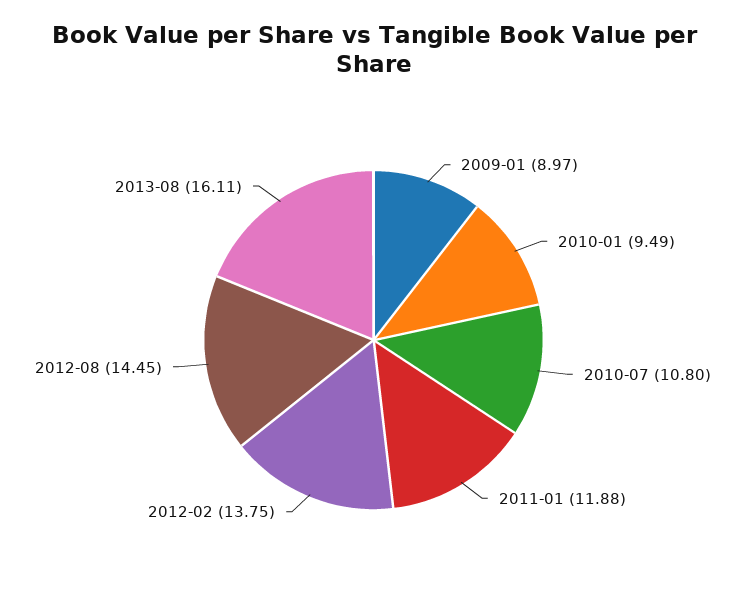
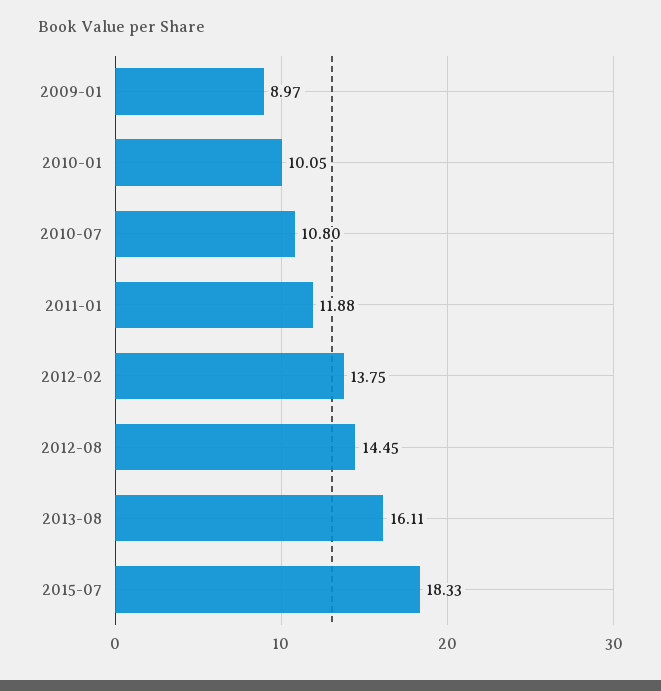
2010-01: 9.49 -> 10.05
2015-07: none -> 18.33

